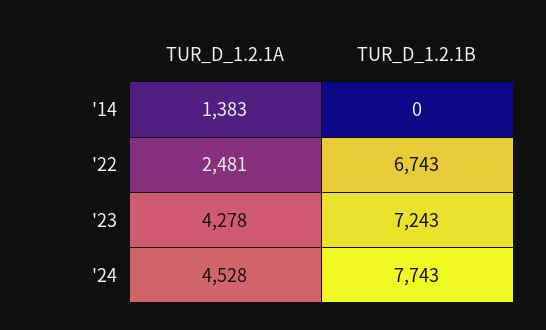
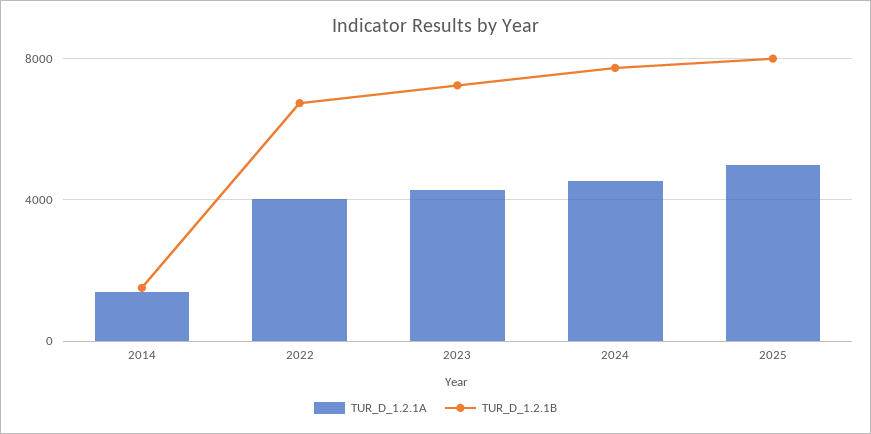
TUR_D_1.2.1B, '14: 0 -> 1500
TUR_D_1.2.1A, '22: 2481 -> 4000
TUR_D_1.2.1A, 2025: none -> 5000
TUR_D_1.2.1B, 2025: none -> 8000

